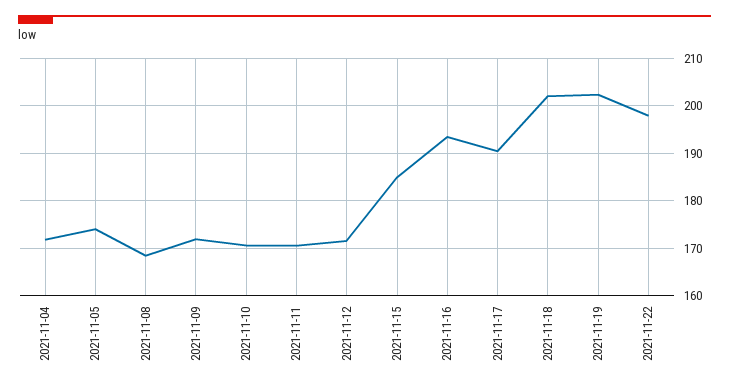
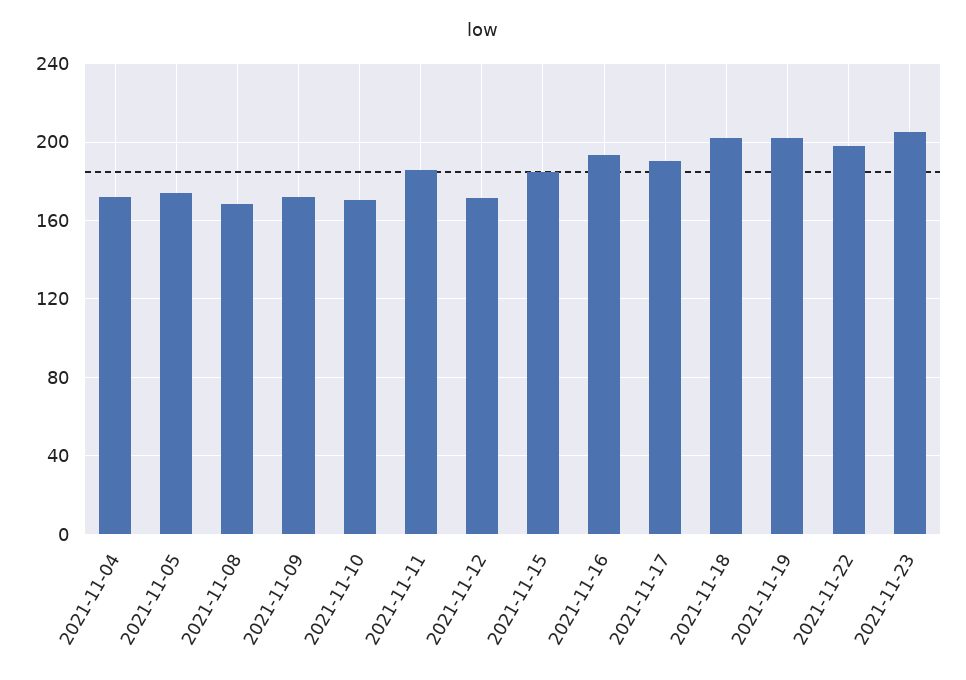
2021-11-11: 170 -> 185
2021-11-23: none -> 205

